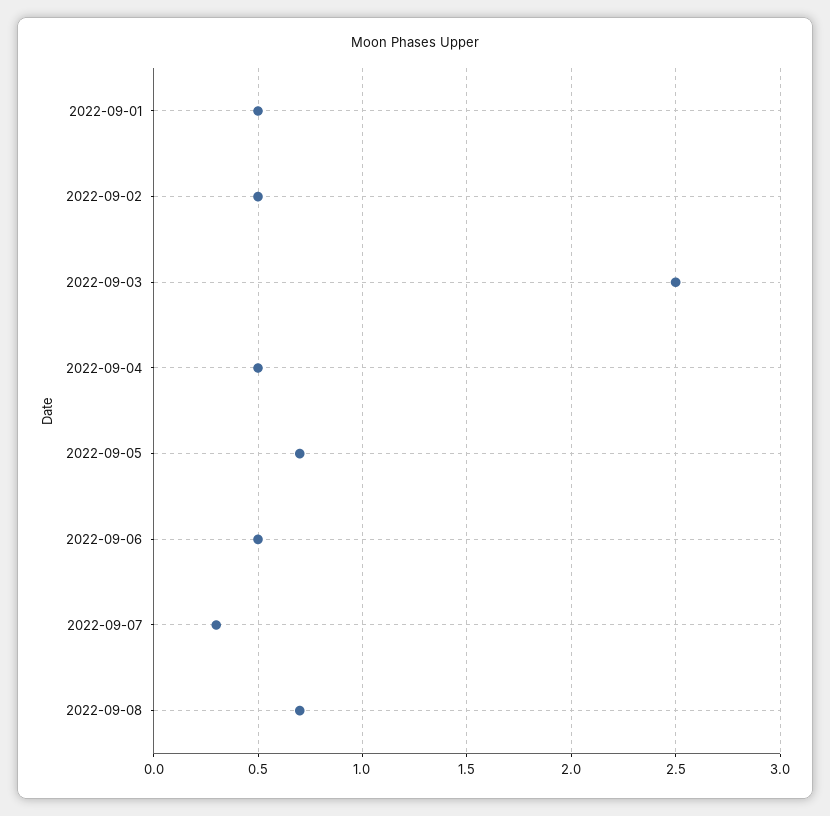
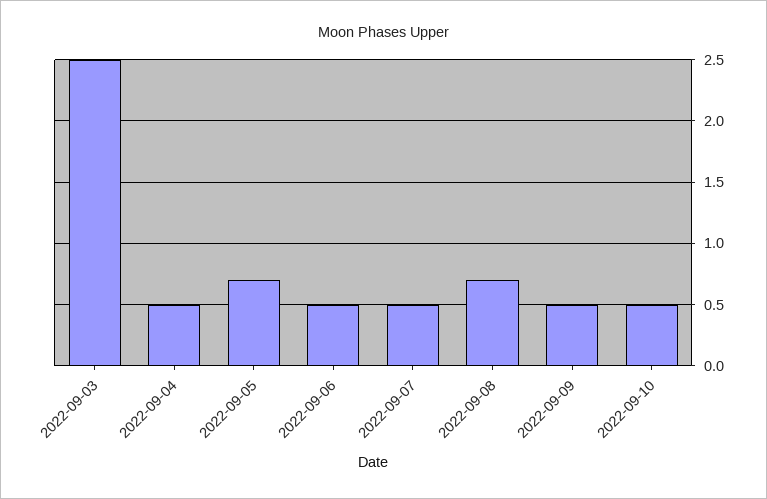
2022-09-01: 0.5 -> none
2022-09-02: 0.5 -> none
2022-09-07: 0.3 -> 0.5
2022-09-09: none -> 0.5
2022-09-10: none -> 0.5

